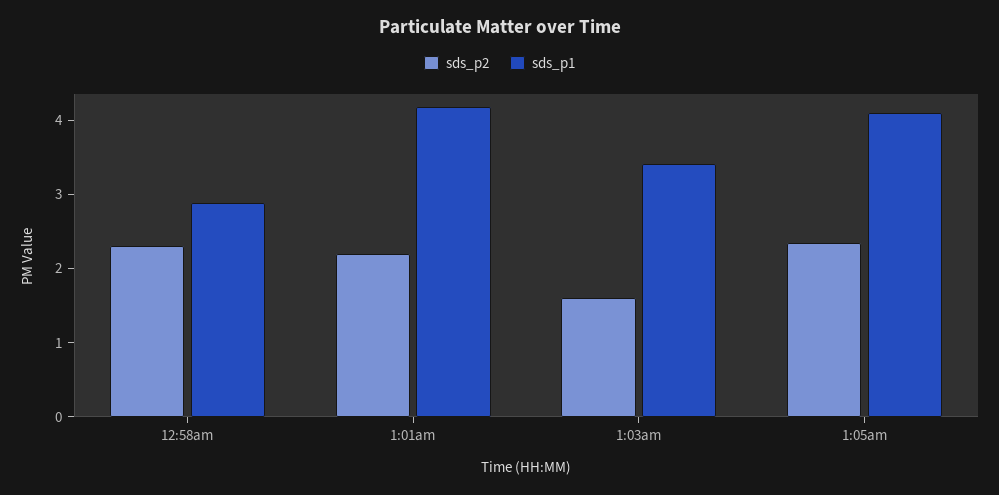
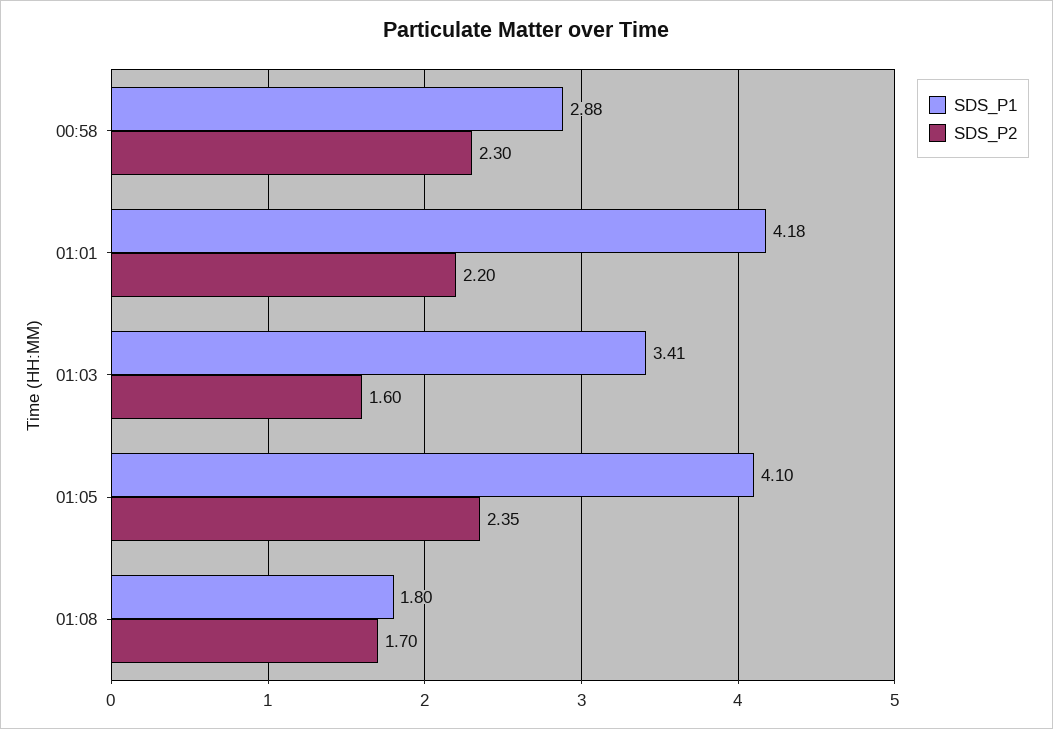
sds_p1, 01:08: none -> 1.8
sds_p2, 01:08: none -> 1.7

